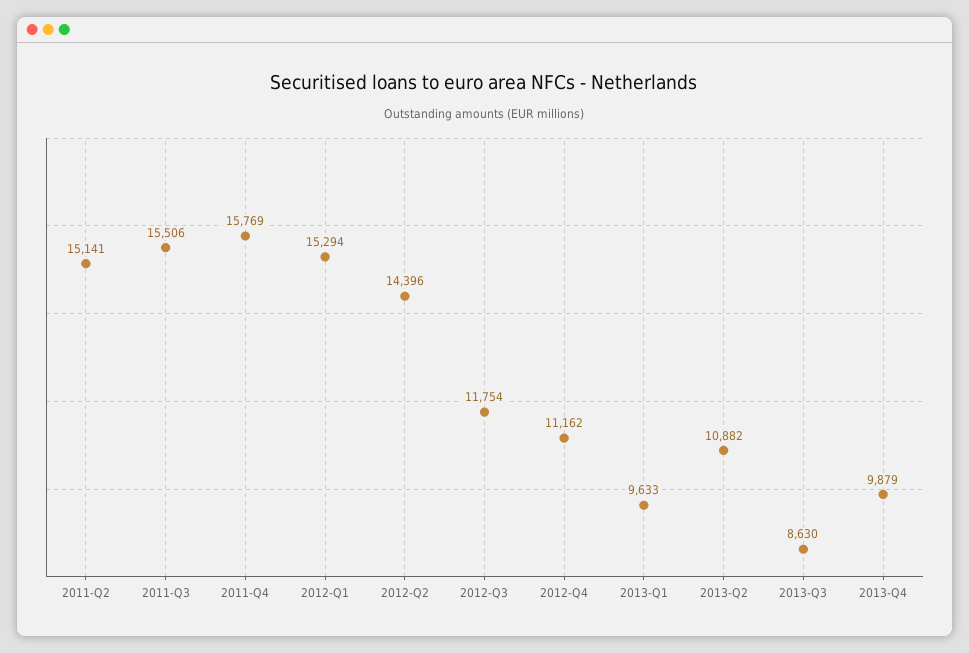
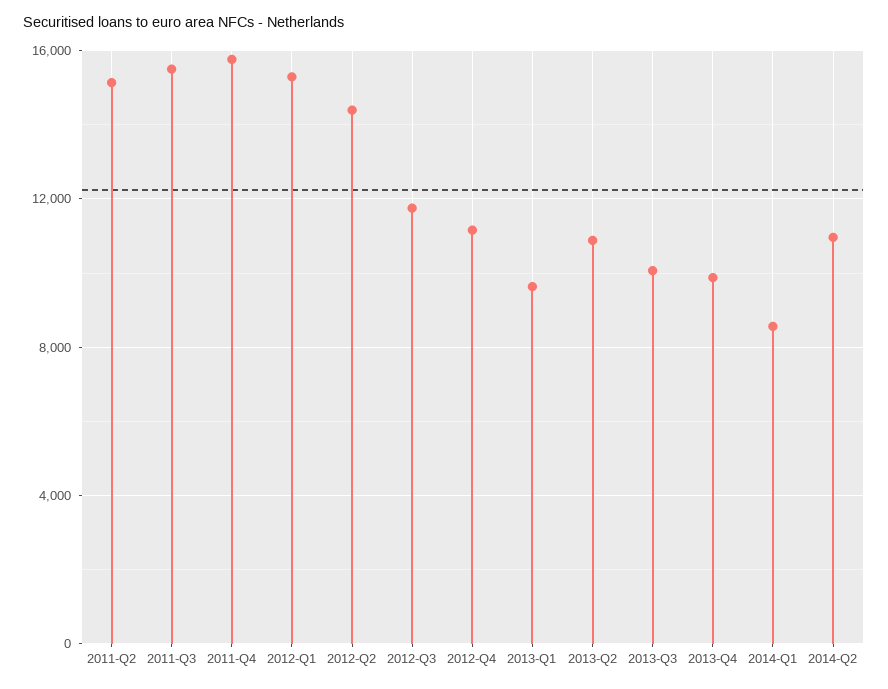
2013-Q3: 8630 -> 10000
2014-Q1: none -> 8500
2014-Q2: none -> 11000

